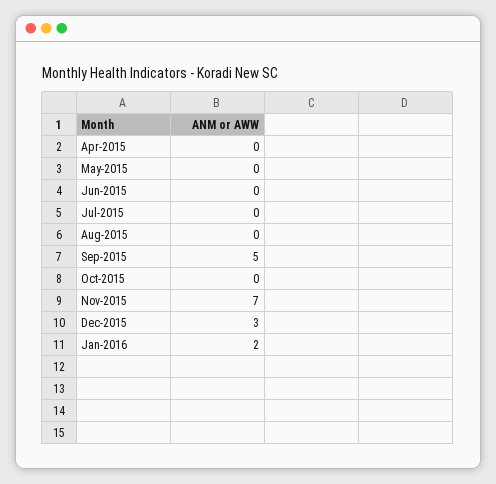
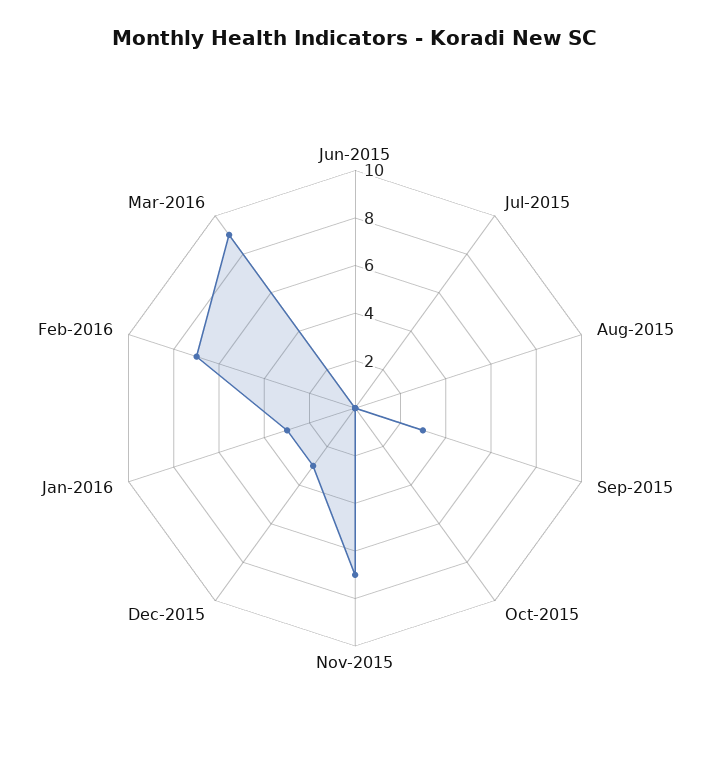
Apr-2015: 0 -> none
May-2015: 0 -> none
Sep-2015: 5 -> 3
Jan-2016: 2 -> 3
Feb-2016: none -> 7
Mar-2016: none -> 9

